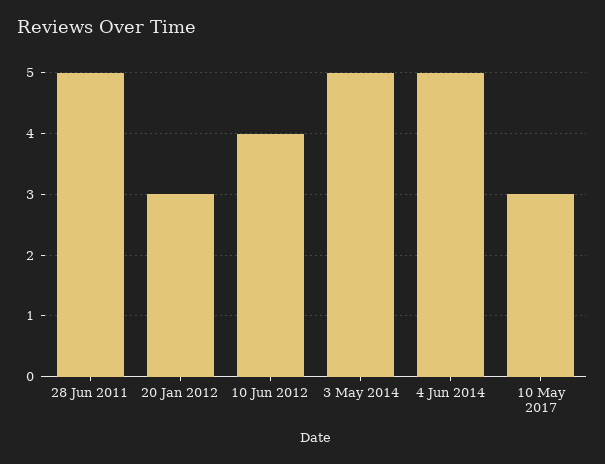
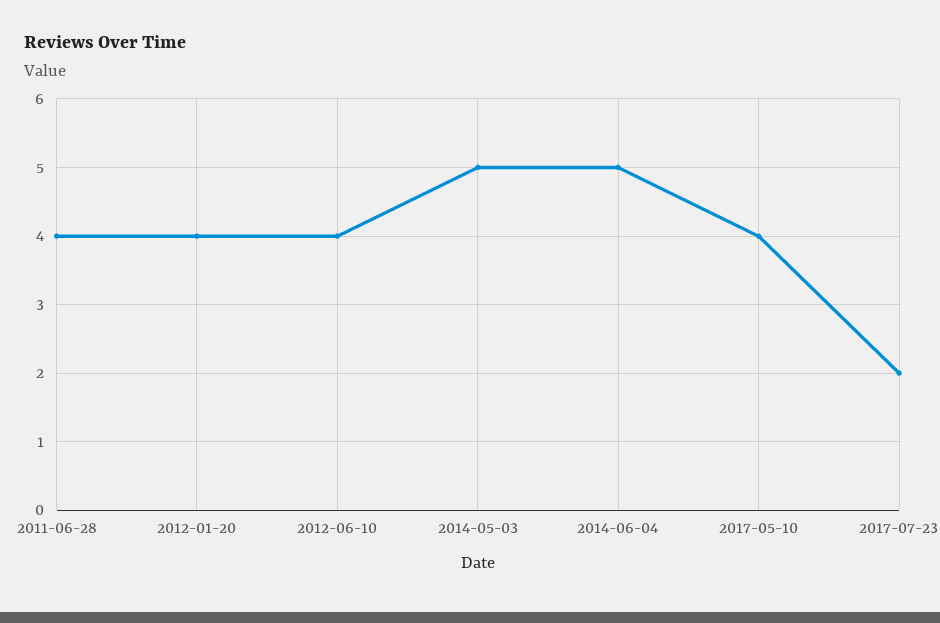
28 Jun 2011: 5 -> 4
20 Jan 2012: 3 -> 4
10 May 2017: 3 -> 4
2017-07-23: none -> 2

